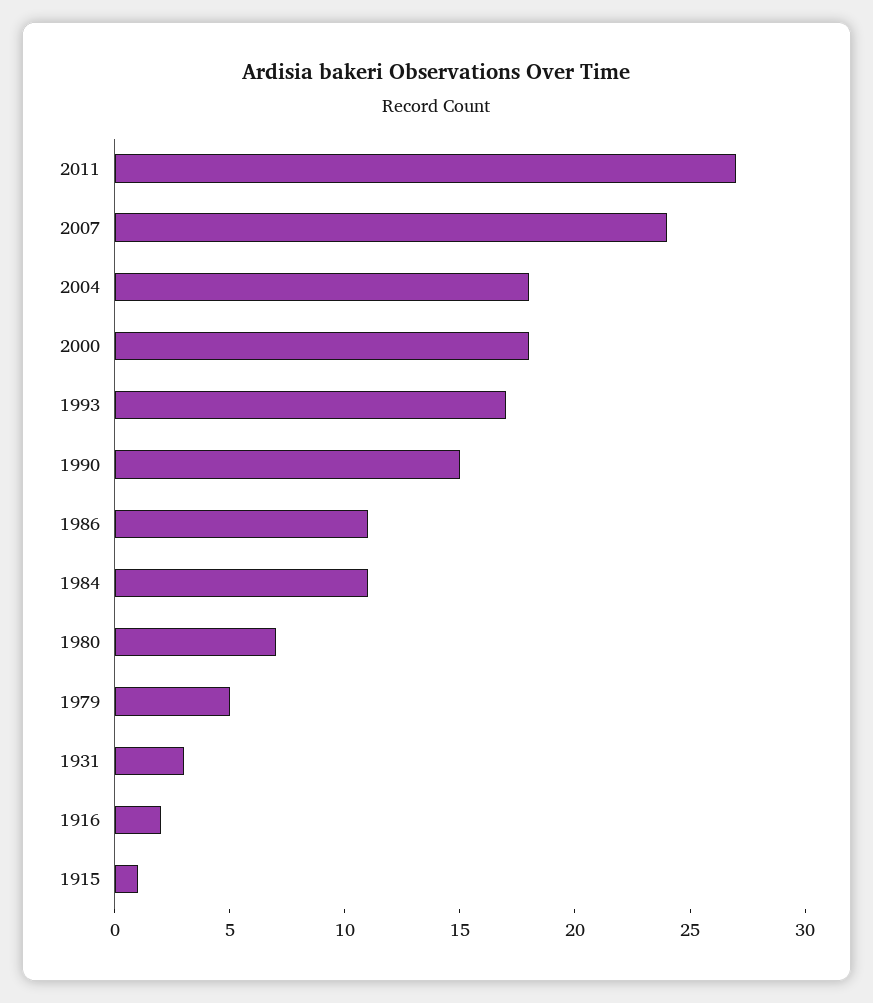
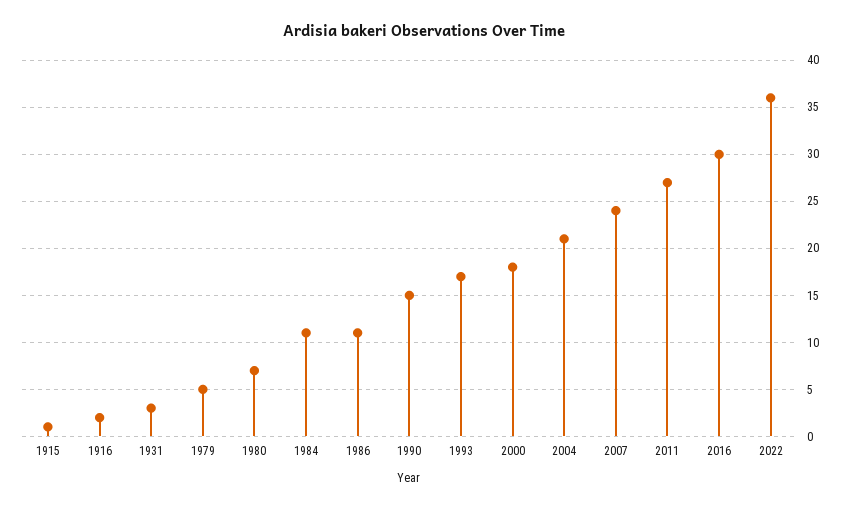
2004: 18 -> 21
2016: none -> 30
2022: none -> 36

